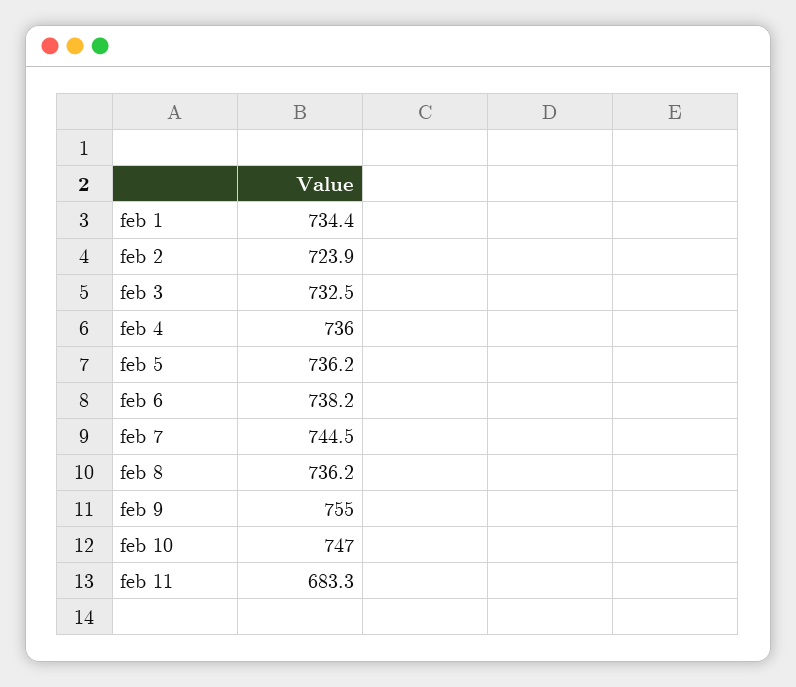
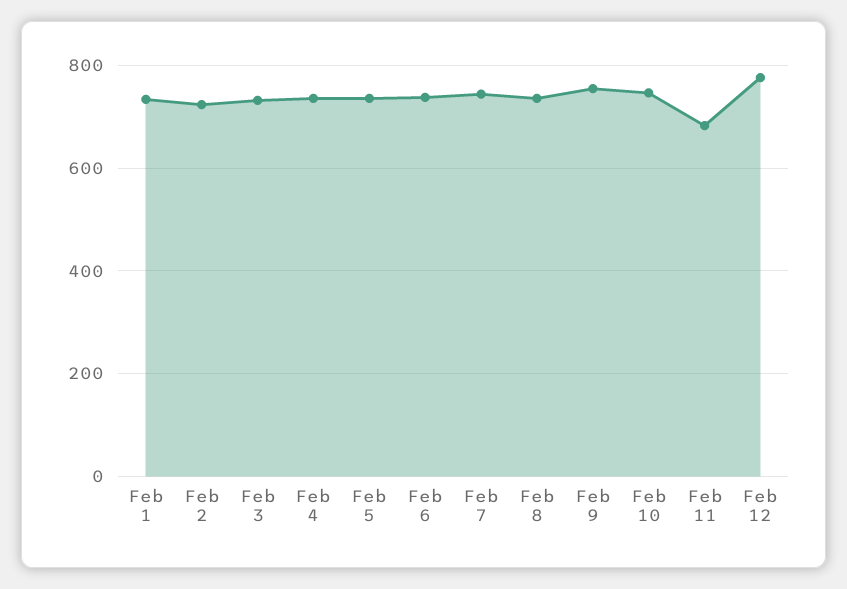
Feb 12: none -> 780

